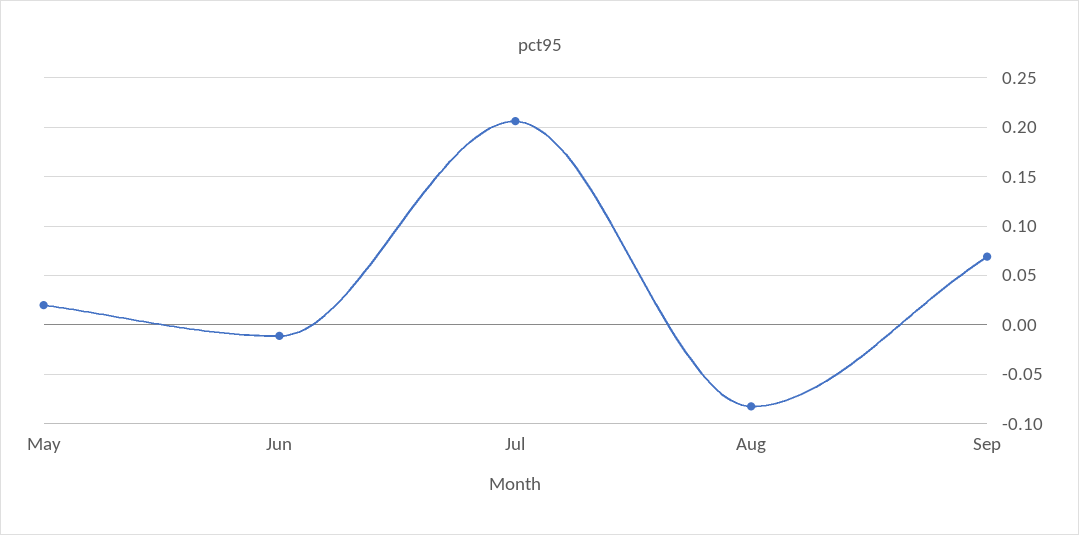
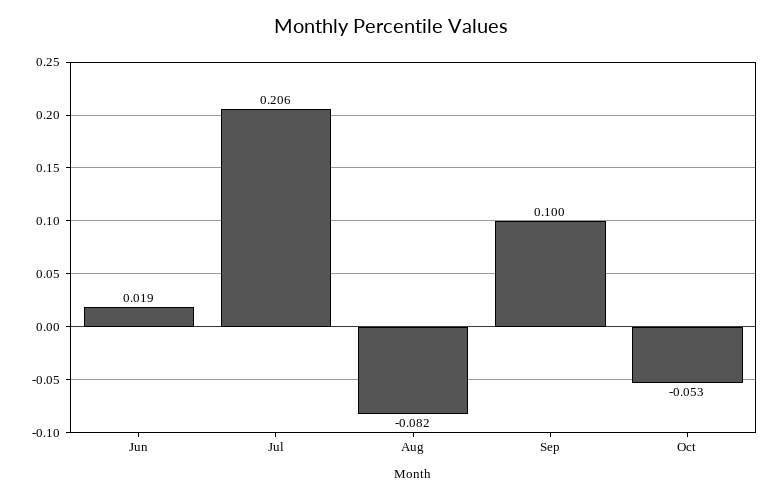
May: 0.02 -> none
Jun: -0.01 -> 0.019
Sep: 0.07 -> 0.1
Oct: none -> -0.053

